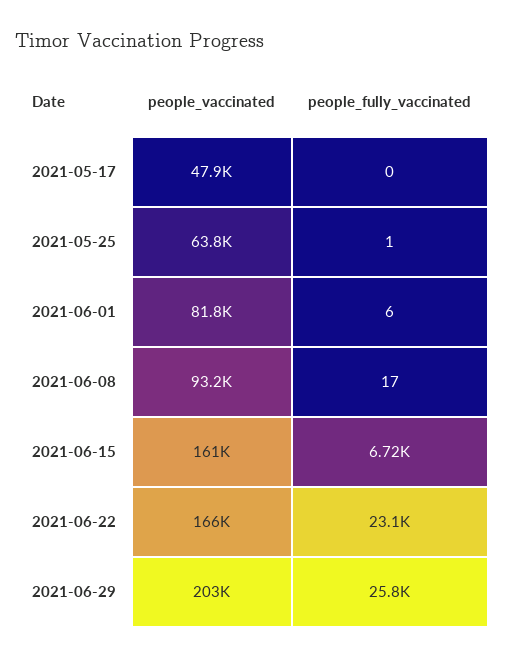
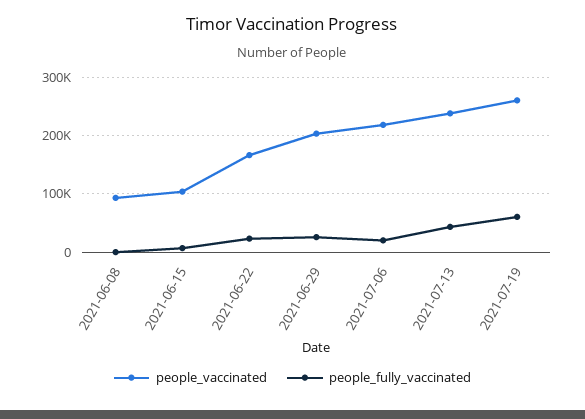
people_vaccinated, 2021-05-17: 47900 -> none
people_fully_vaccinated, 2021-05-17: 0 -> none
people_vaccinated, 2021-05-25: 63800 -> none
people_fully_vaccinated, 2021-05-25: 1 -> none
people_vaccinated, 2021-06-01: 81800 -> none
people_fully_vaccinated, 2021-06-01: 6 -> none
people_vaccinated, 2021-06-15: 161000 -> 100000
people_vaccinated, 2021-07-06: none -> 220000
people_fully_vaccinated, 2021-07-06: none -> 20000
people_vaccinated, 2021-07-13: none -> 240000
people_fully_vaccinated, 2021-07-13: none -> 40000
people_vaccinated, 2021-07-19: none -> 260000
people_fully_vaccinated, 2021-07-19: none -> 60000

